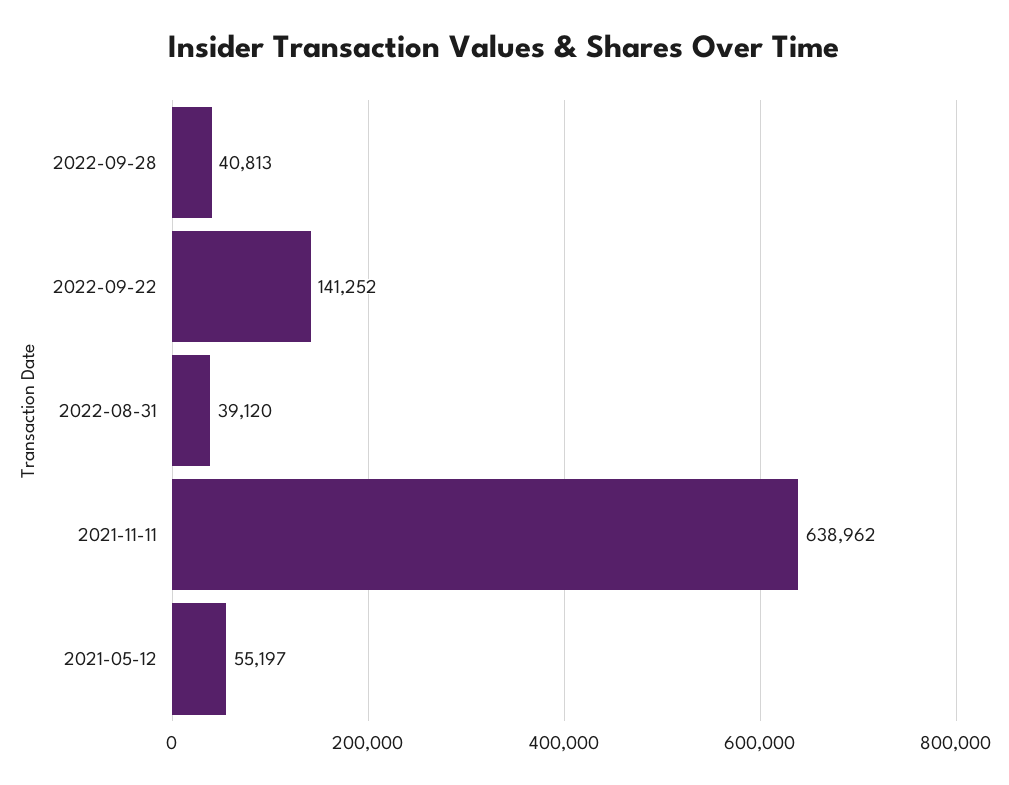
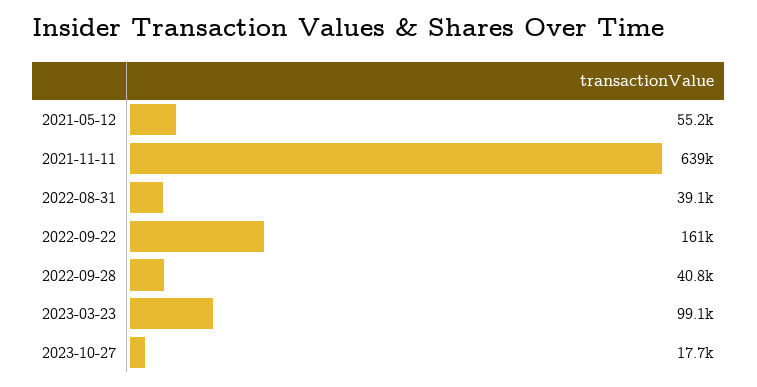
2022-09-22: 141252 -> 161000
2023-03-23: none -> 99100
2023-10-27: none -> 17700

